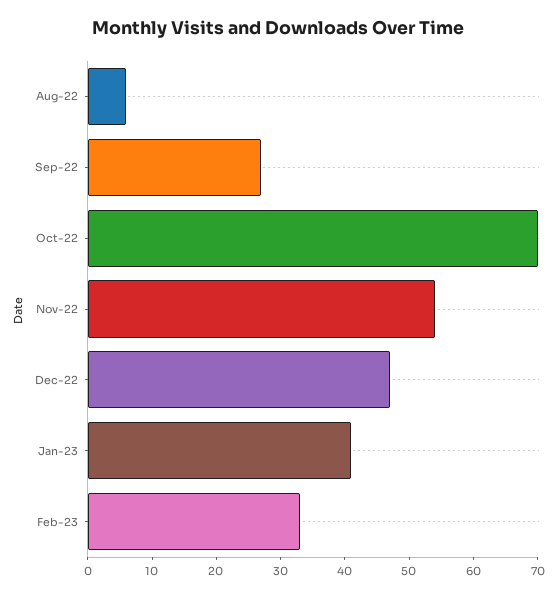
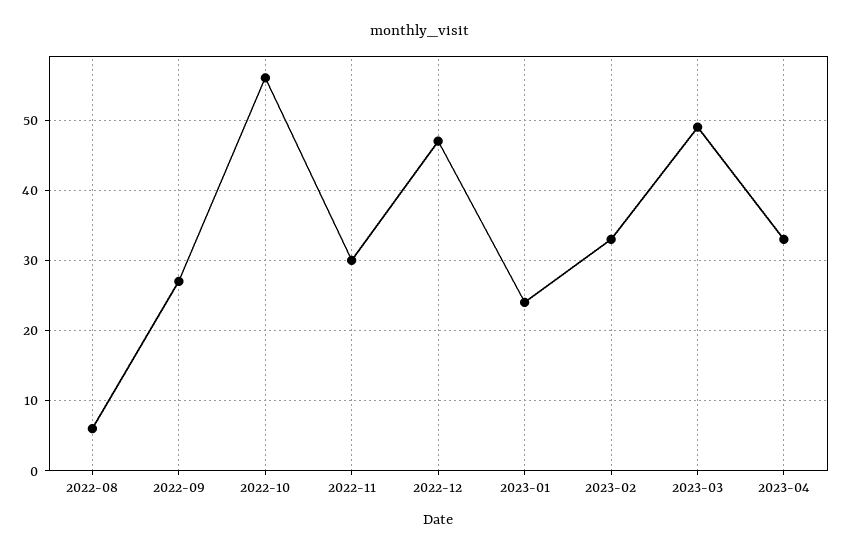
Oct-22: 70 -> 56
Nov-22: 55 -> 30
Jan-23: 40 -> 24
2023-03: none -> 49
2023-04: none -> 33

